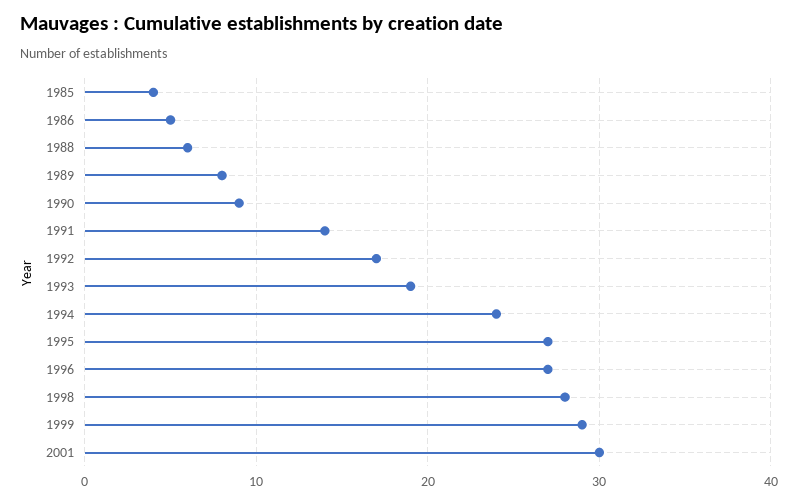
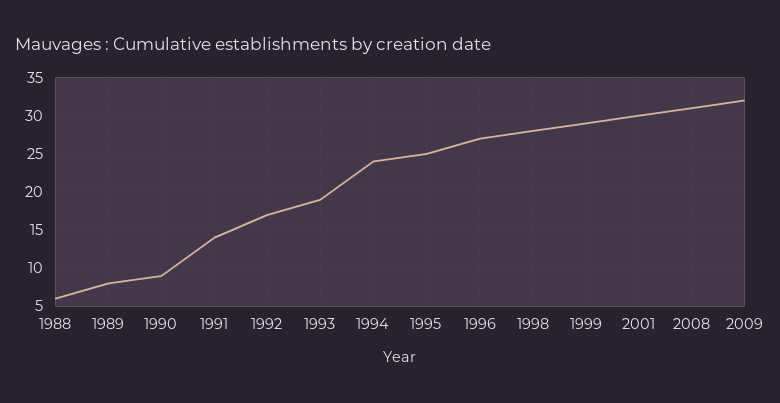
1985: 4 -> none
1986: 5 -> none
1995: 27 -> 25
2008: none -> 31
2009: none -> 32

